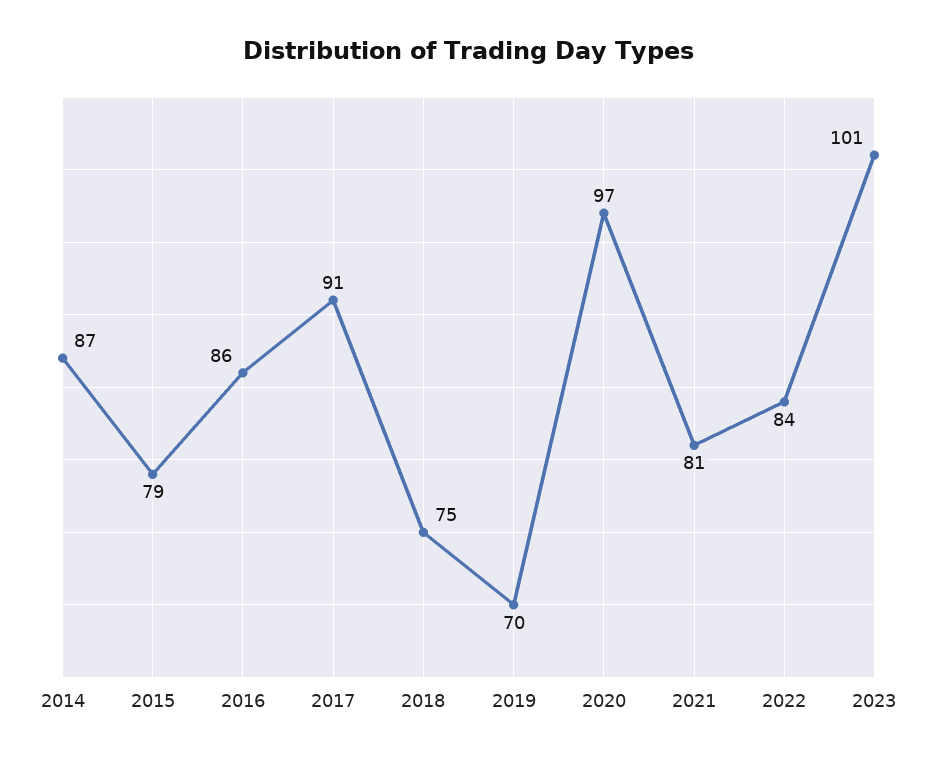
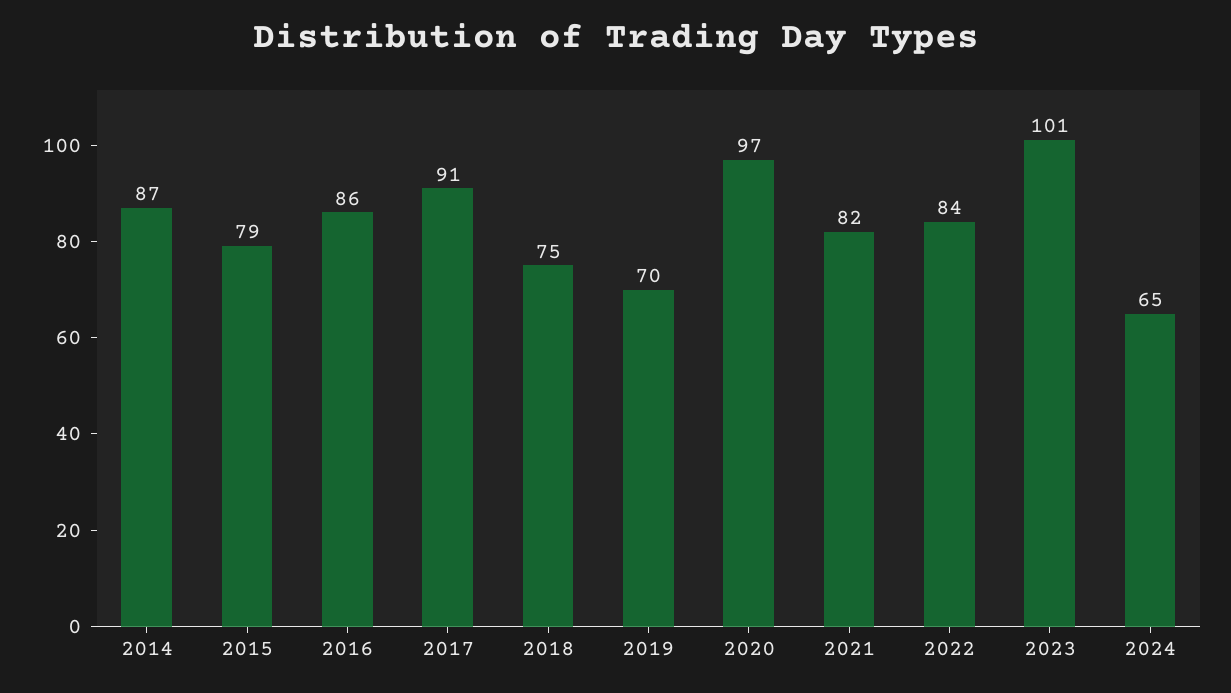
2021: 81 -> 82
2024: none -> 65

